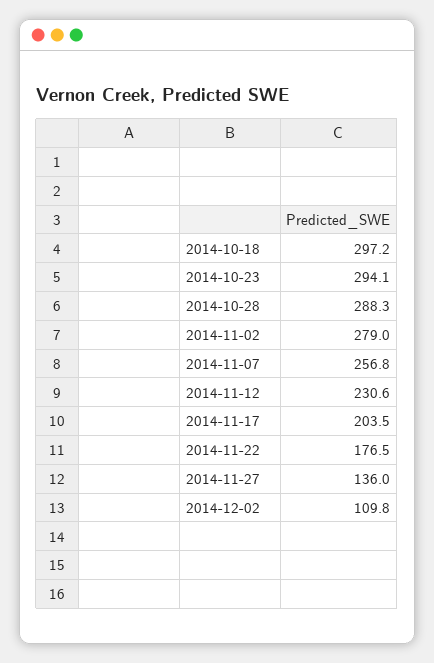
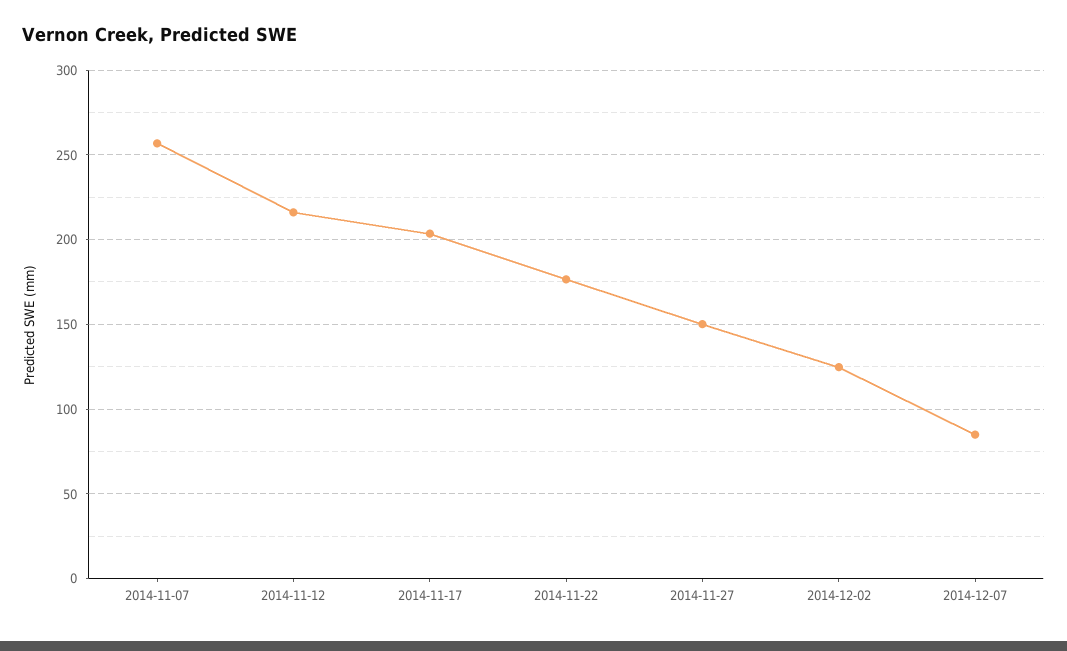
2014-10-18: 297.2 -> none
2014-10-23: 294.1 -> none
2014-10-28: 288.3 -> none
2014-11-02: 279 -> none
2014-11-12: 230.6 -> 215
2014-11-27: 136 -> 150
2014-12-02: 109.8 -> 125
2014-12-07: none -> 85

